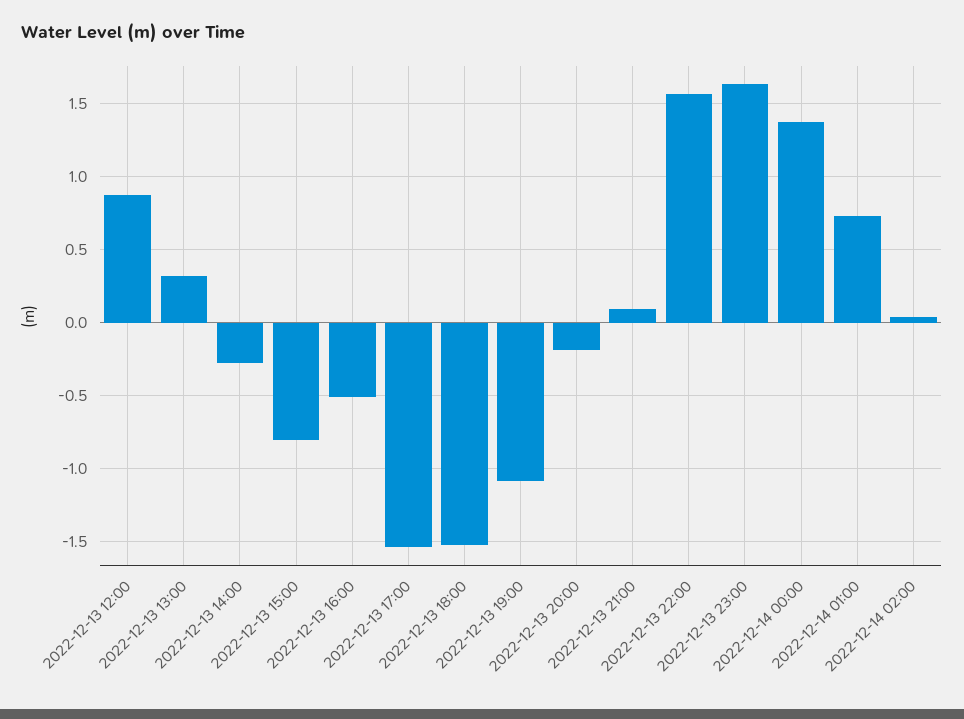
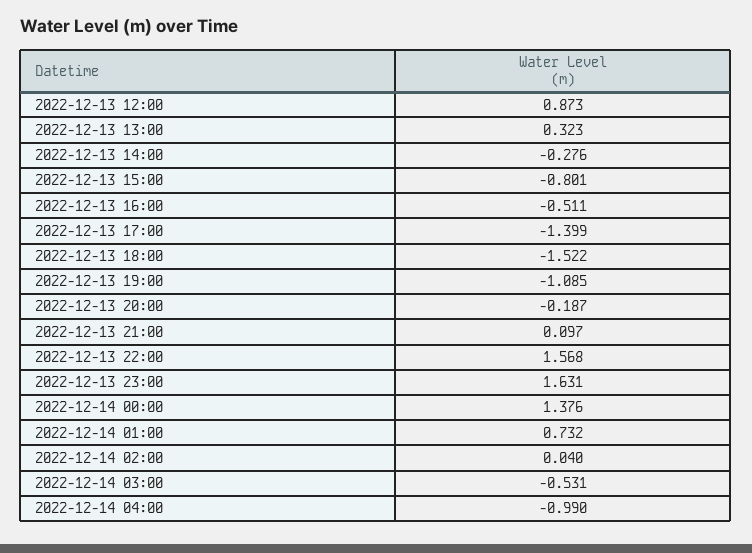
2022-12-13 17:00: -1.55 -> -1.399
2022-12-14 03:00: none -> -0.531
2022-12-14 04:00: none -> -0.99

